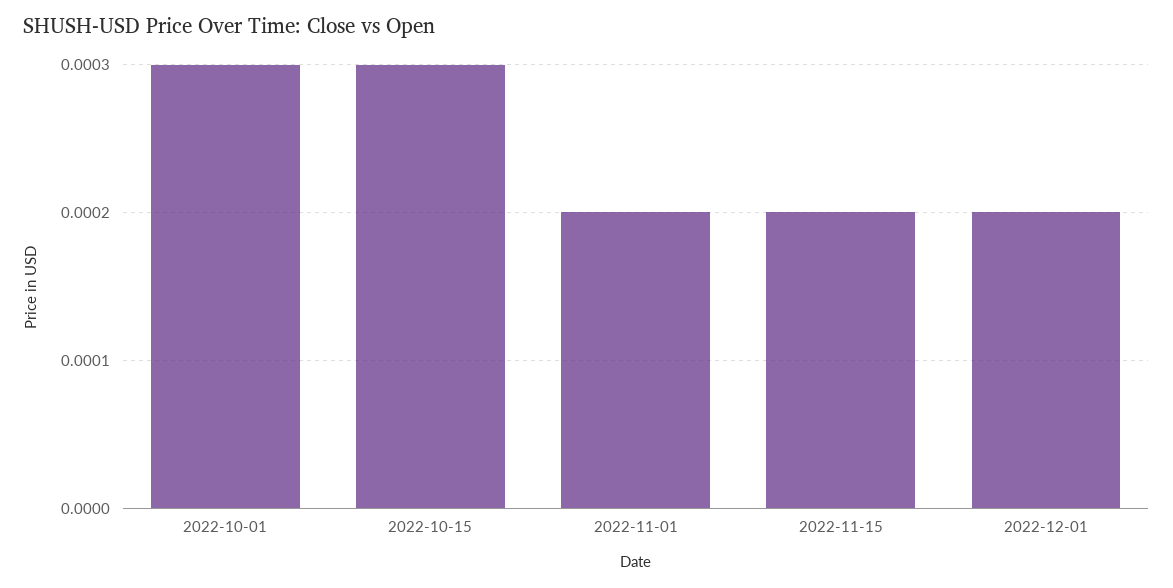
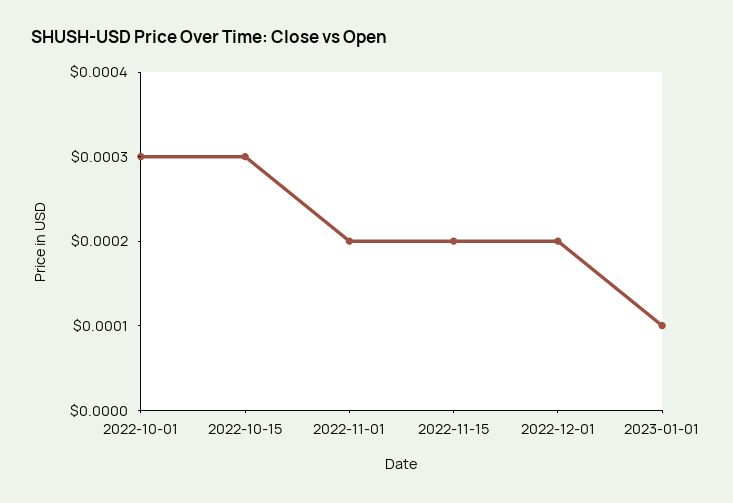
2023-01-01: none -> 0.0001

